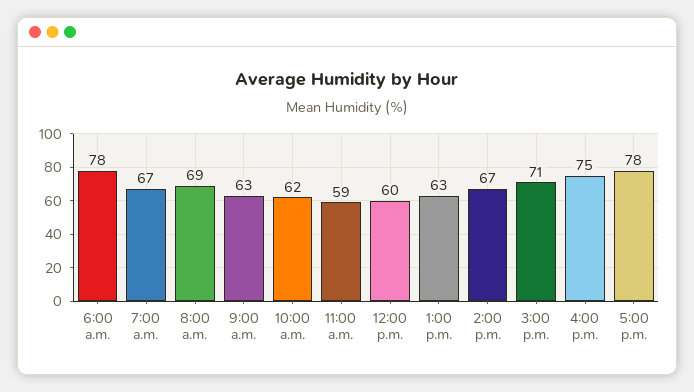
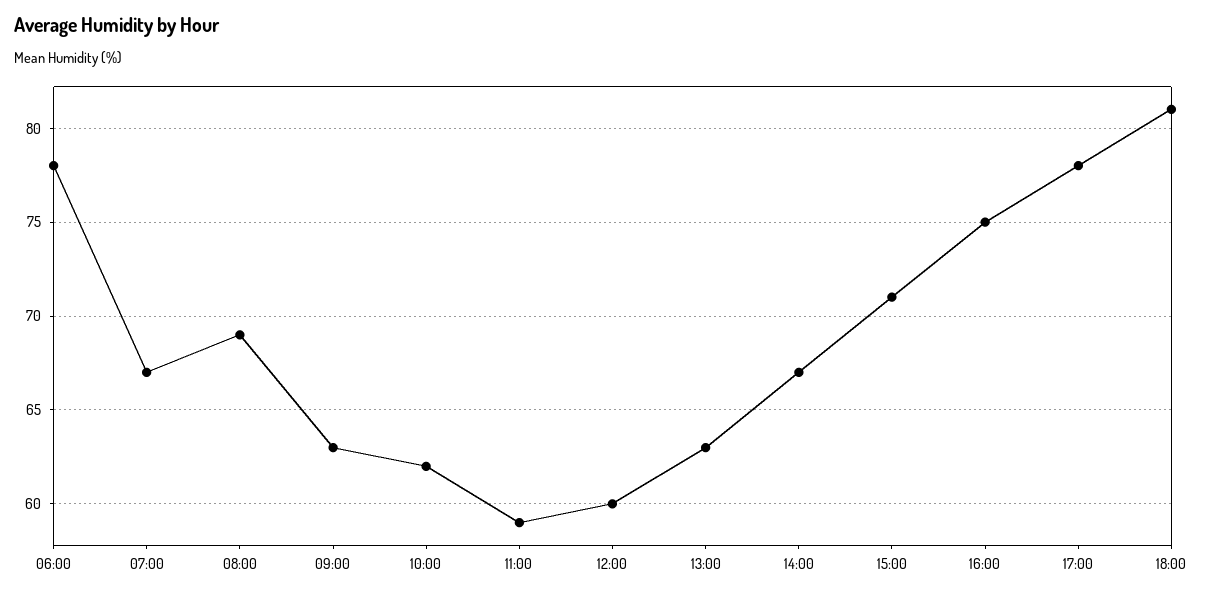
18:00: none -> 81

